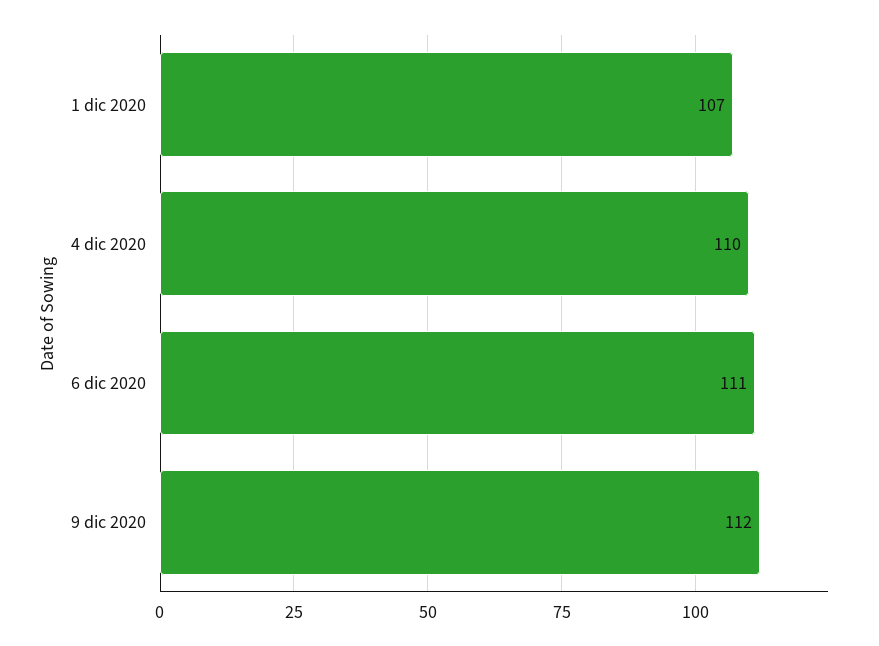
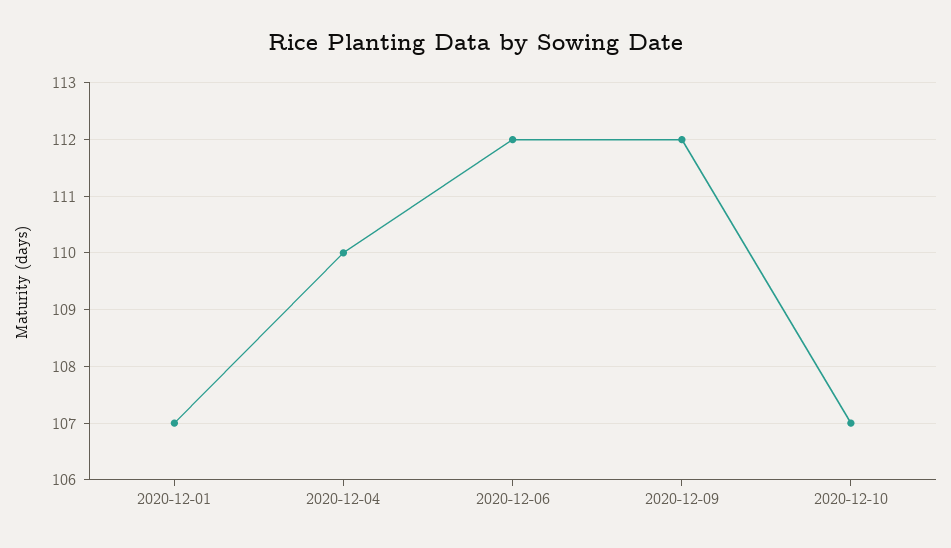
6 dic 2020: 111 -> 112
2020-12-10: none -> 107

